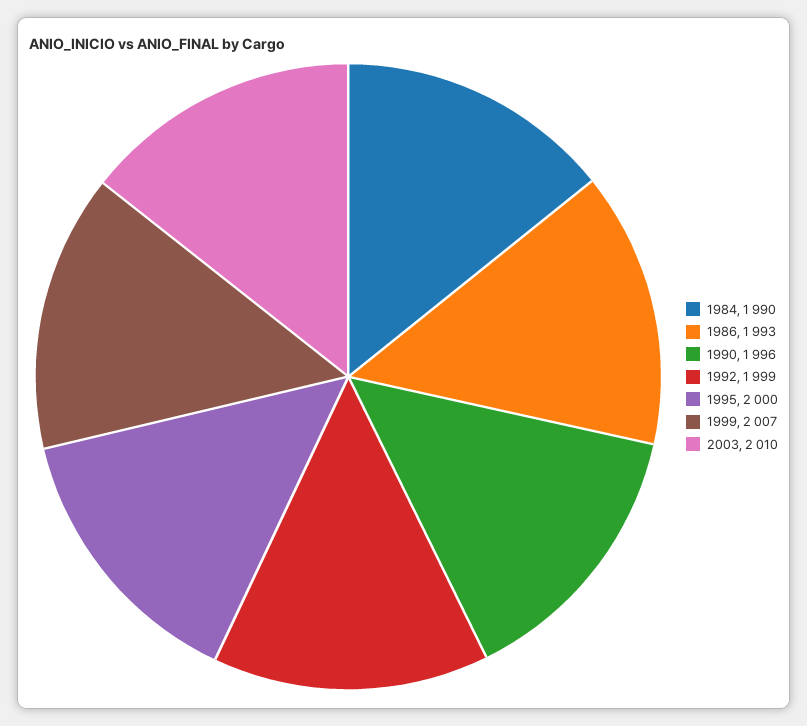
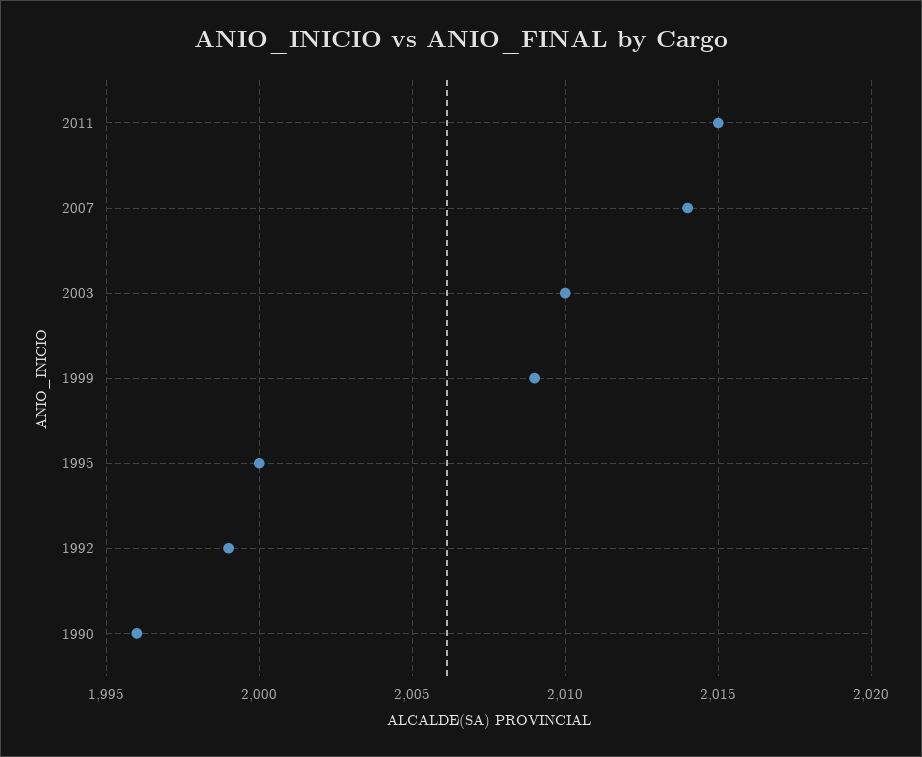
1984: 1990 -> none
1986: 1993 -> none
1999: 2007 -> 2009
2011: none -> 2015
2007: none -> 2014

